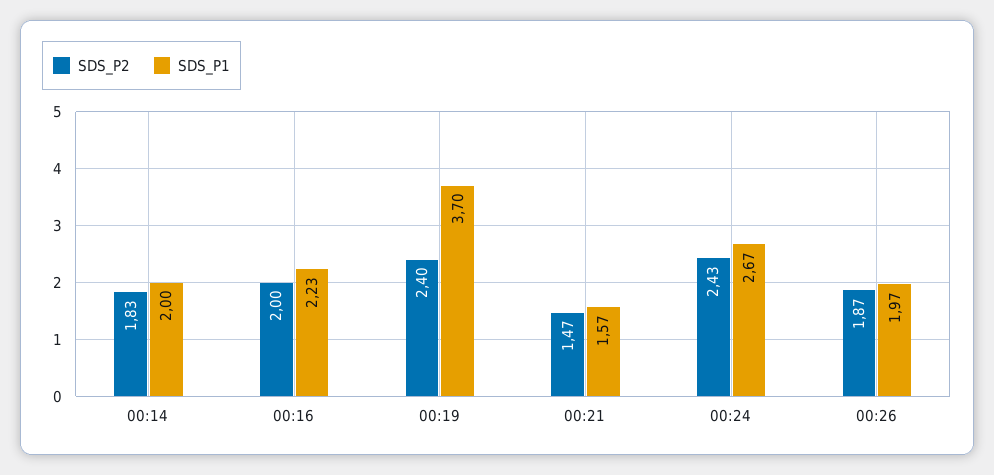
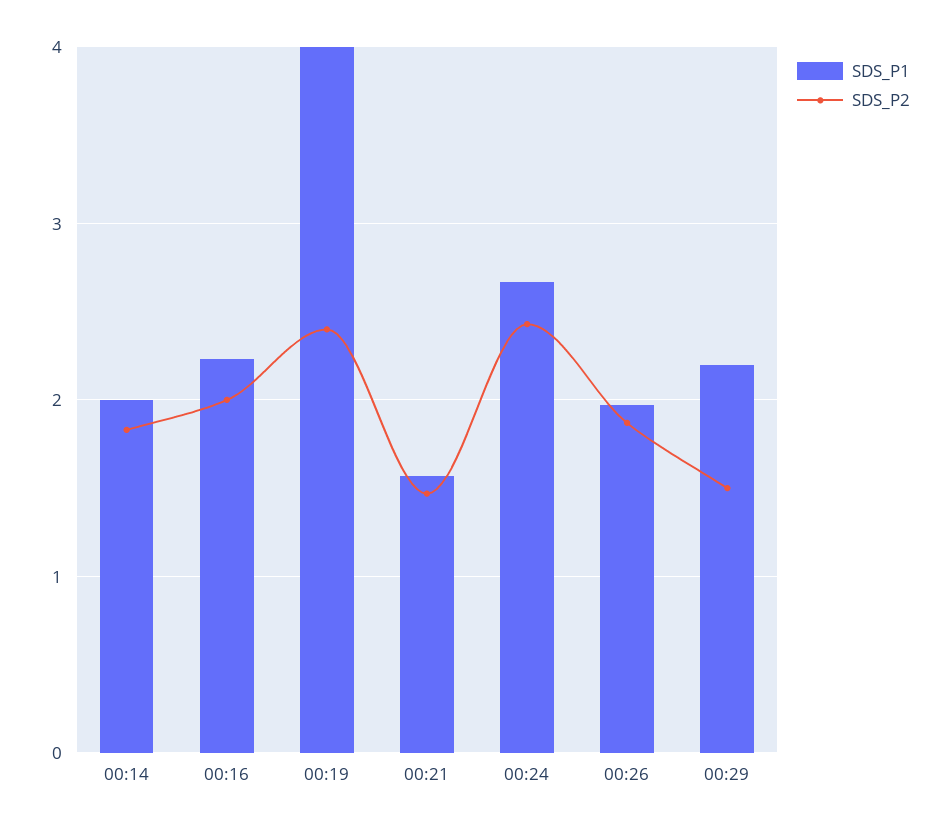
SDS_P1, 00:19: 3.7 -> 4
SDS_P1, 00:29: none -> 2.2
SDS_P2, 00:29: none -> 1.5

